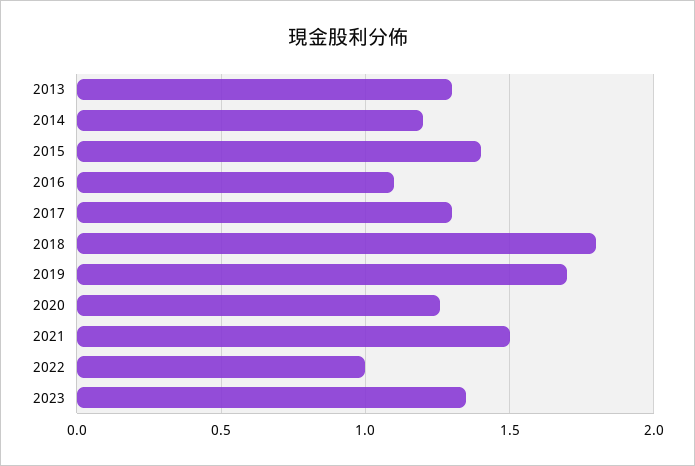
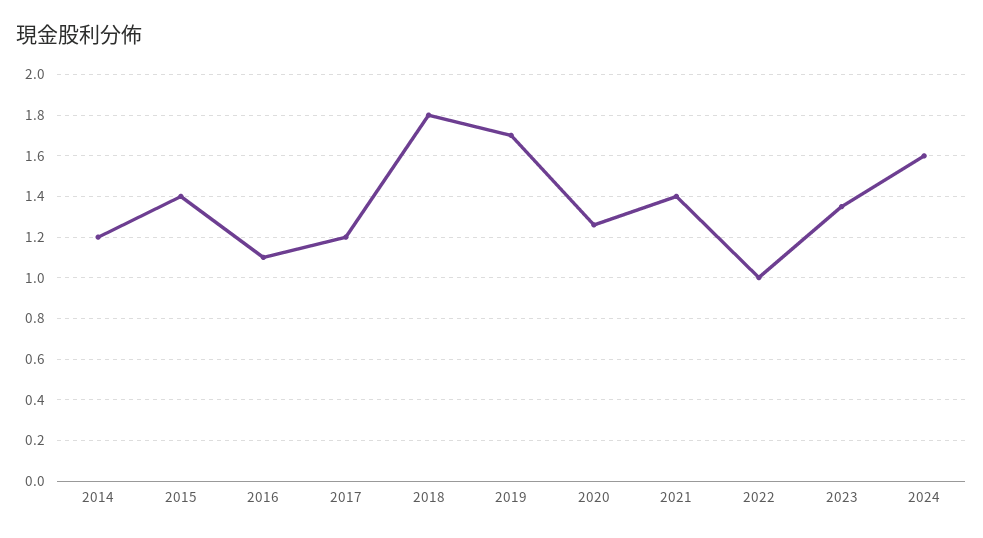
2013: 1.3 -> none
2017: 1.3 -> 1.2
2021: 1.5 -> 1.4
2024: none -> 1.6

